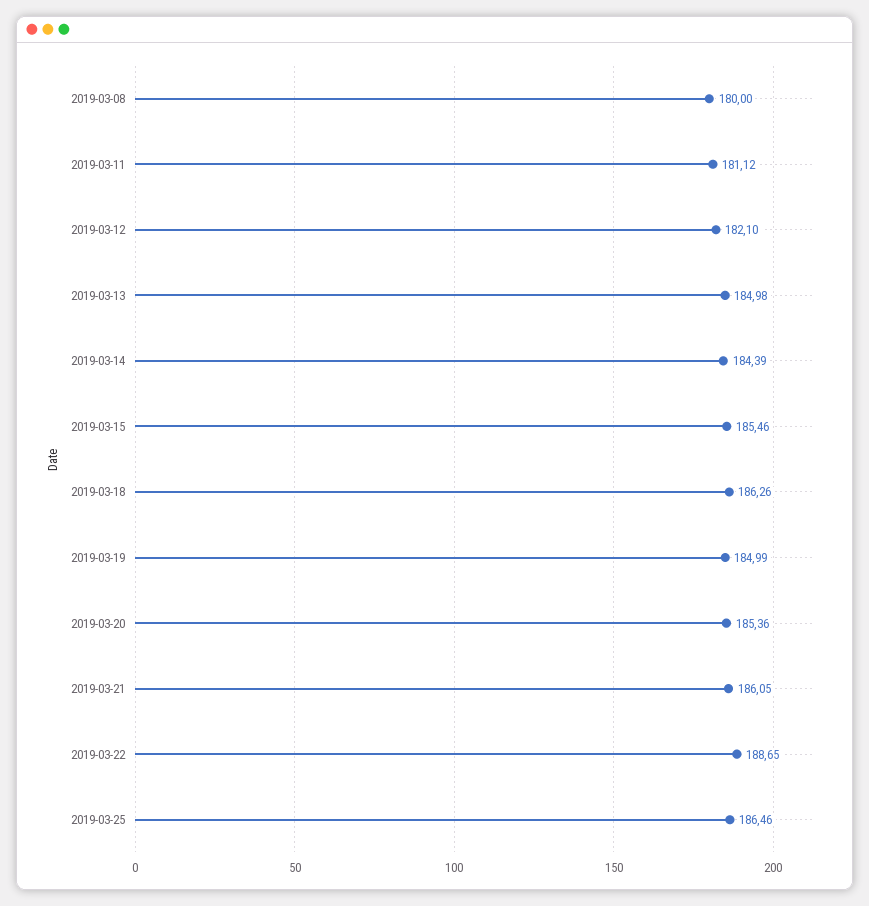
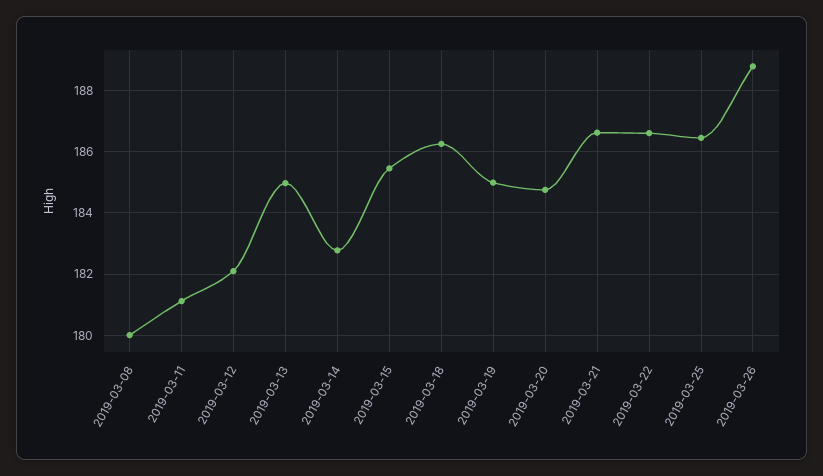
2019-03-14: 184.39 -> 182.8
2019-03-20: 185.36 -> 184.8
2019-03-21: 186.05 -> 186.6
2019-03-22: 188.65 -> 186.6
2019-03-26: none -> 188.8

